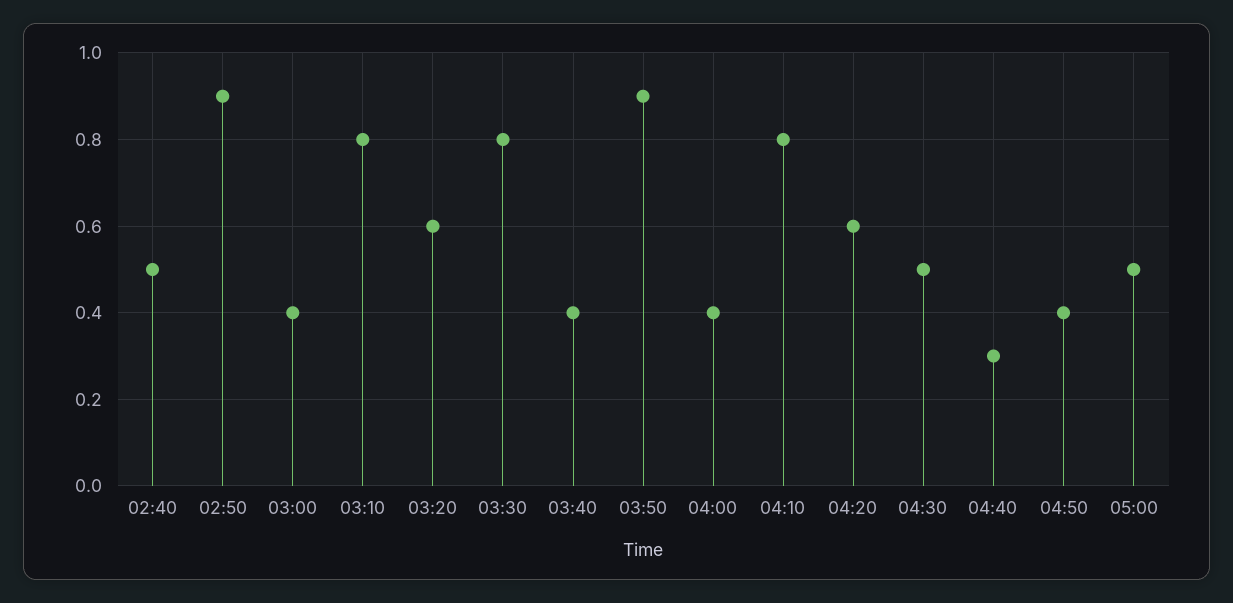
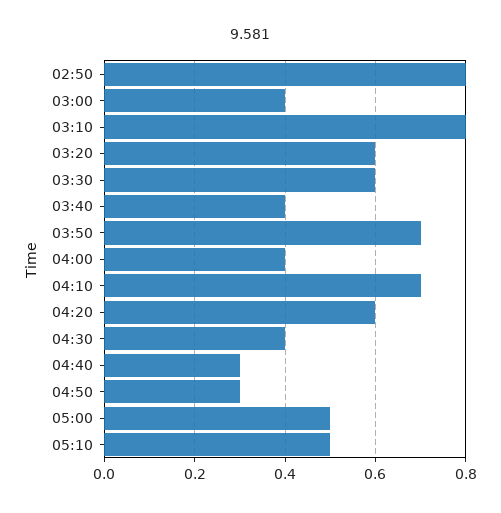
02:40: 0.5 -> none
02:50: 0.9 -> 0.8
03:30: 0.8 -> 0.6
03:50: 0.9 -> 0.7
04:10: 0.8 -> 0.7
04:30: 0.5 -> 0.4
04:50: 0.4 -> 0.3
05:10: none -> 0.5

